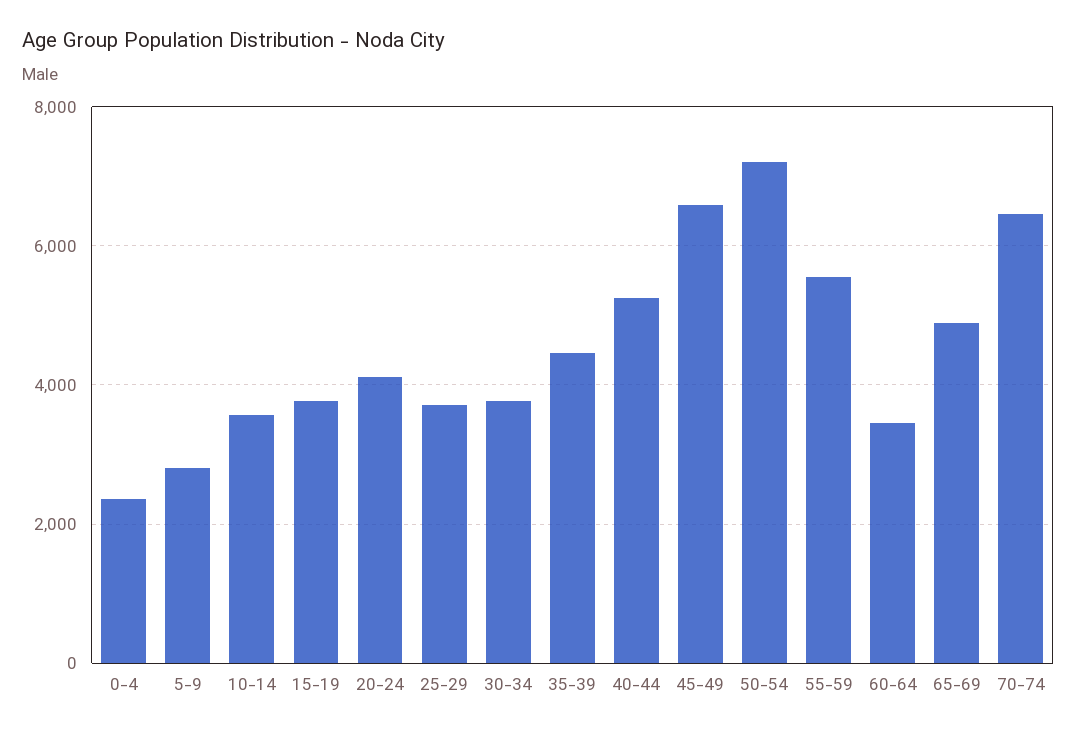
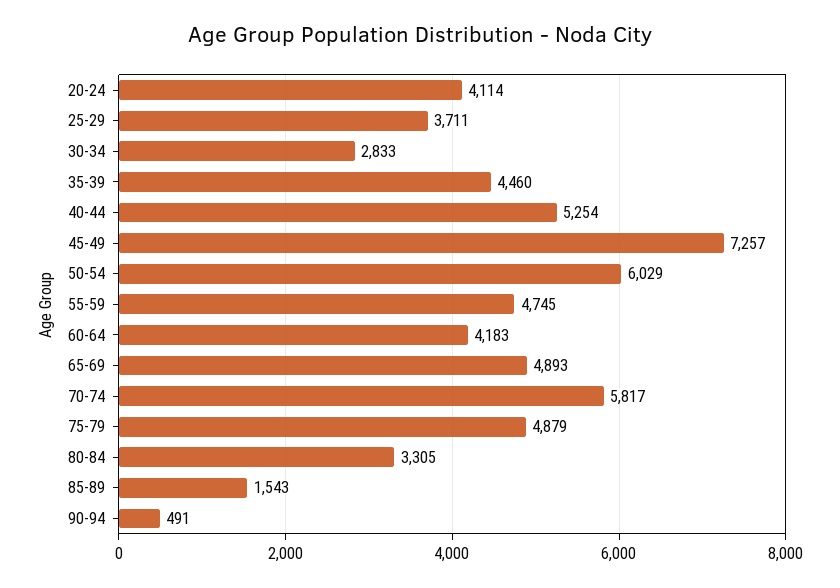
0-4: 2400 -> none
5-9: 2800 -> none
10-14: 3600 -> none
15-19: 3800 -> none
30-34: 3800 -> 2833
45-49: 6600 -> 7257
50-54: 7200 -> 6029
55-59: 5600 -> 4745
60-64: 3400 -> 4183
70-74: 6400 -> 5817
75-79: none -> 4879
80-84: none -> 3305
85-89: none -> 1543
90-94: none -> 491

